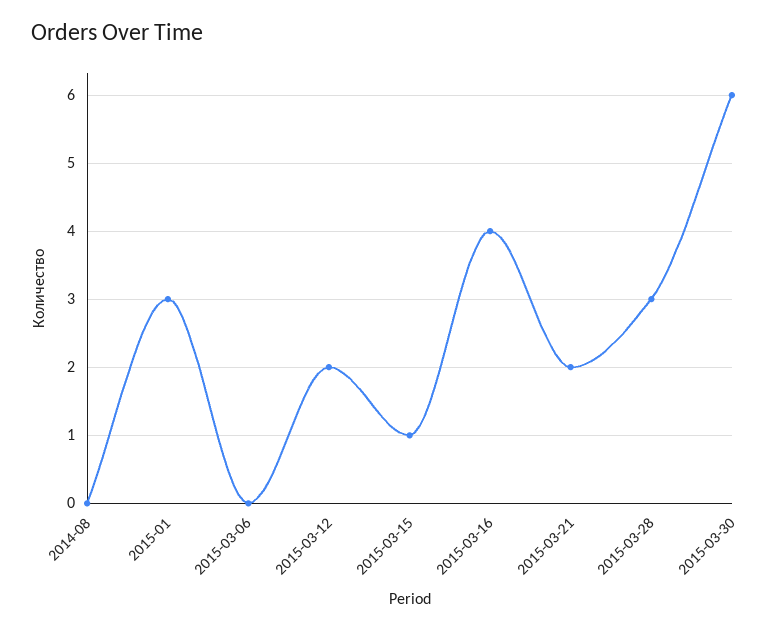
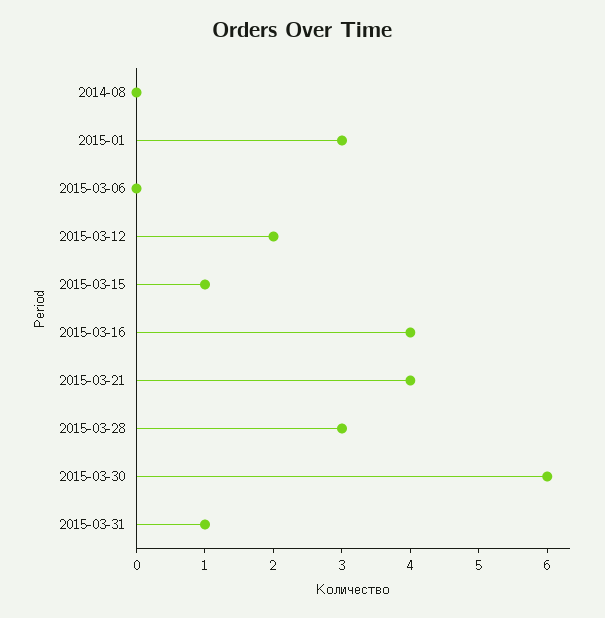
2015-03-21: 2 -> 4
2015-03-31: none -> 1

